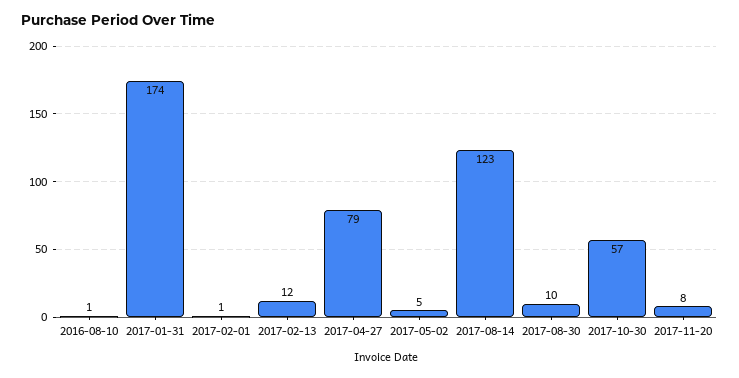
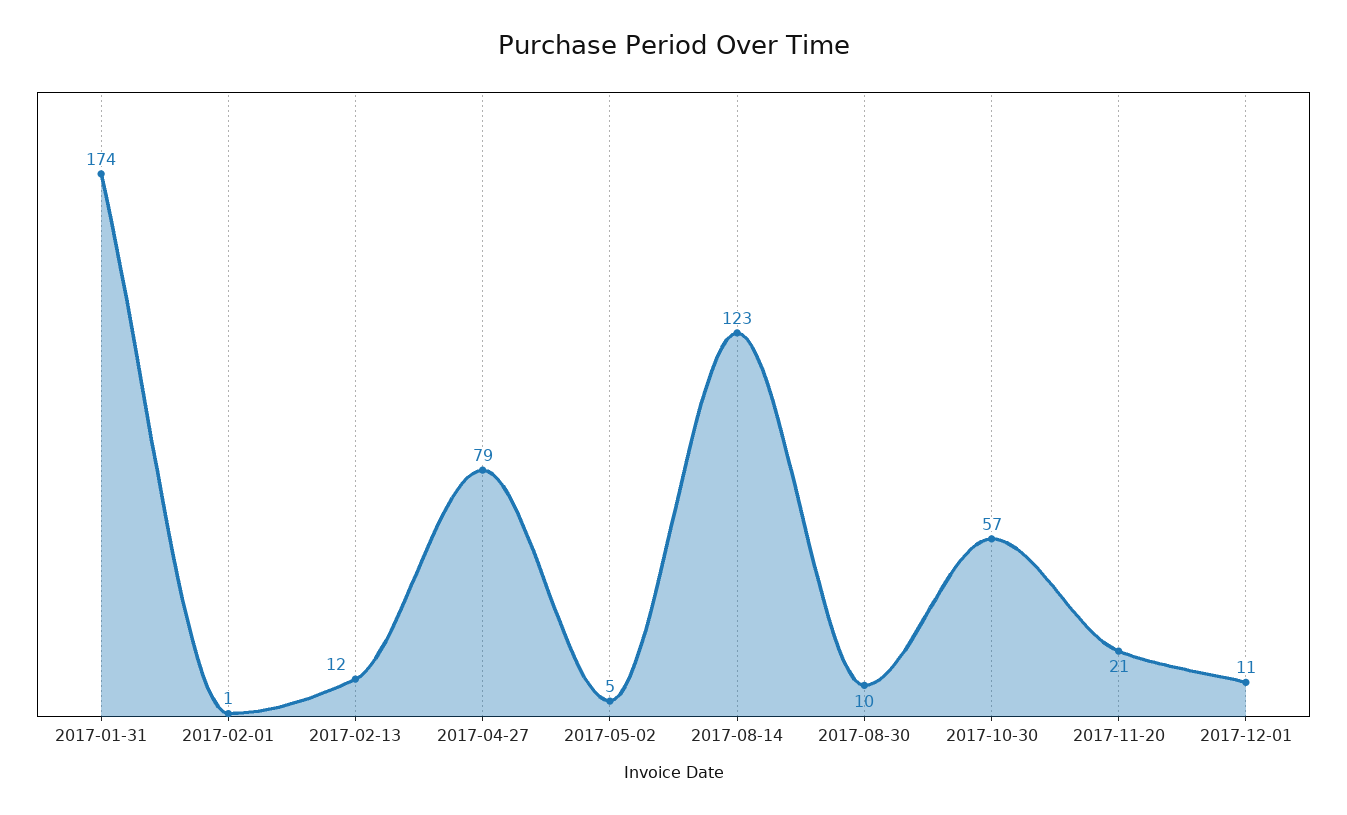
2016-08-10: 1 -> none
2017-11-20: 8 -> 21
2017-12-01: none -> 11

